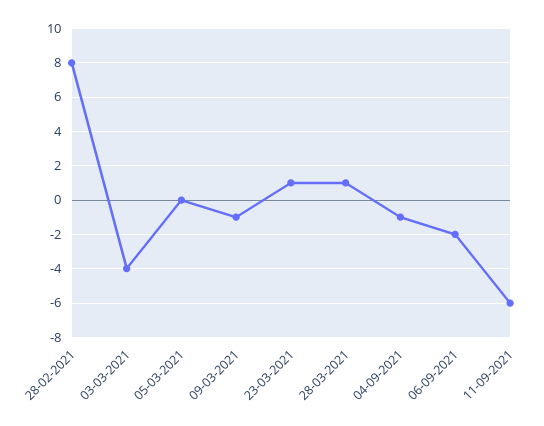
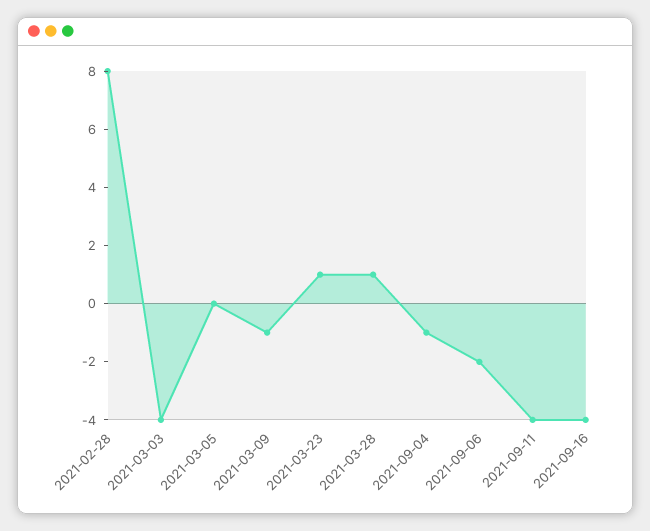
11-09-2021: -6 -> -4
2021-09-16: none -> -4

